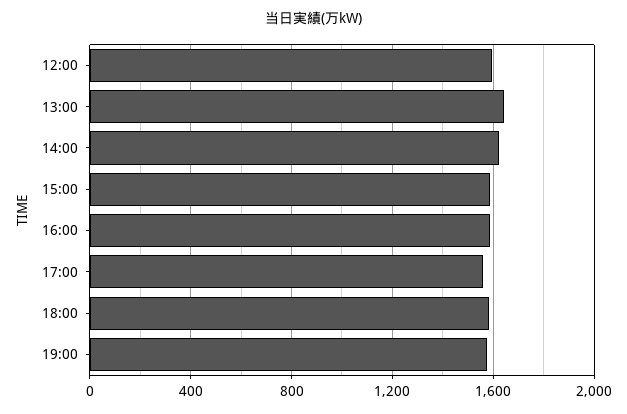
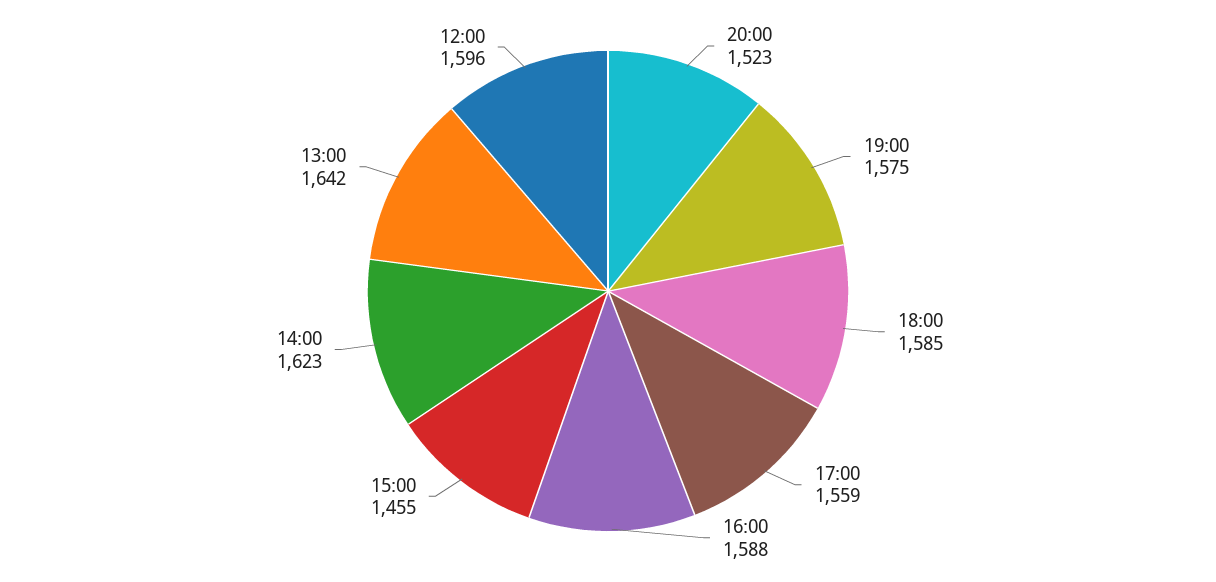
15:00: 1600 -> 1455
20:00: none -> 1523

